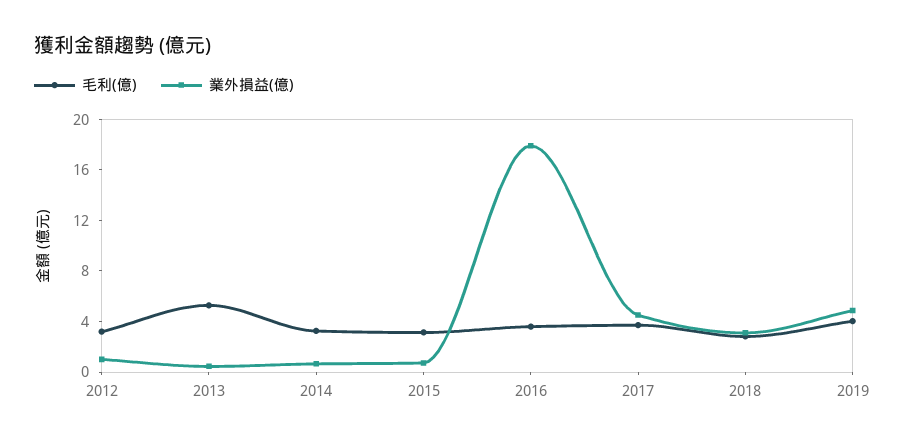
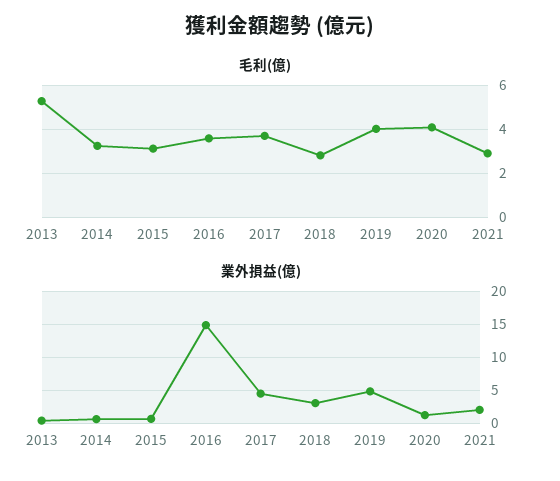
毛利(億), 2012: 3 -> none
業外損益(億), 2012: 1 -> none
業外損益(億), 2016: 18 -> 15
毛利(億), 2020: none -> 4
毛利(億), 2021: none -> 3
業外損益(億), 2020: none -> 1
業外損益(億), 2021: none -> 2

